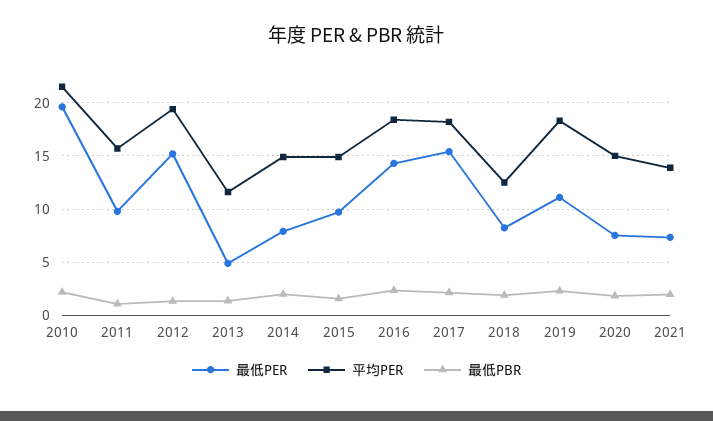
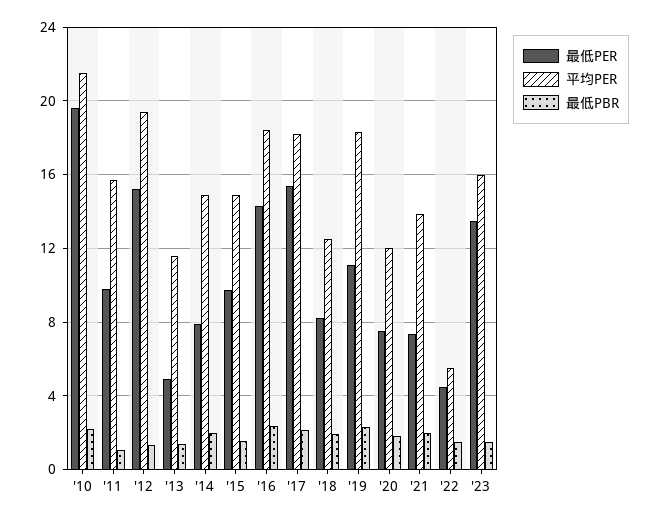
平均PER, 2020: 15 -> 12
最低PER, '22: none -> 4.5
平均PER, '22: none -> 5.5
最低PBR, '22: none -> 1.5
最低PER, '23: none -> 13.5
平均PER, '23: none -> 16
最低PBR, '23: none -> 1.5

